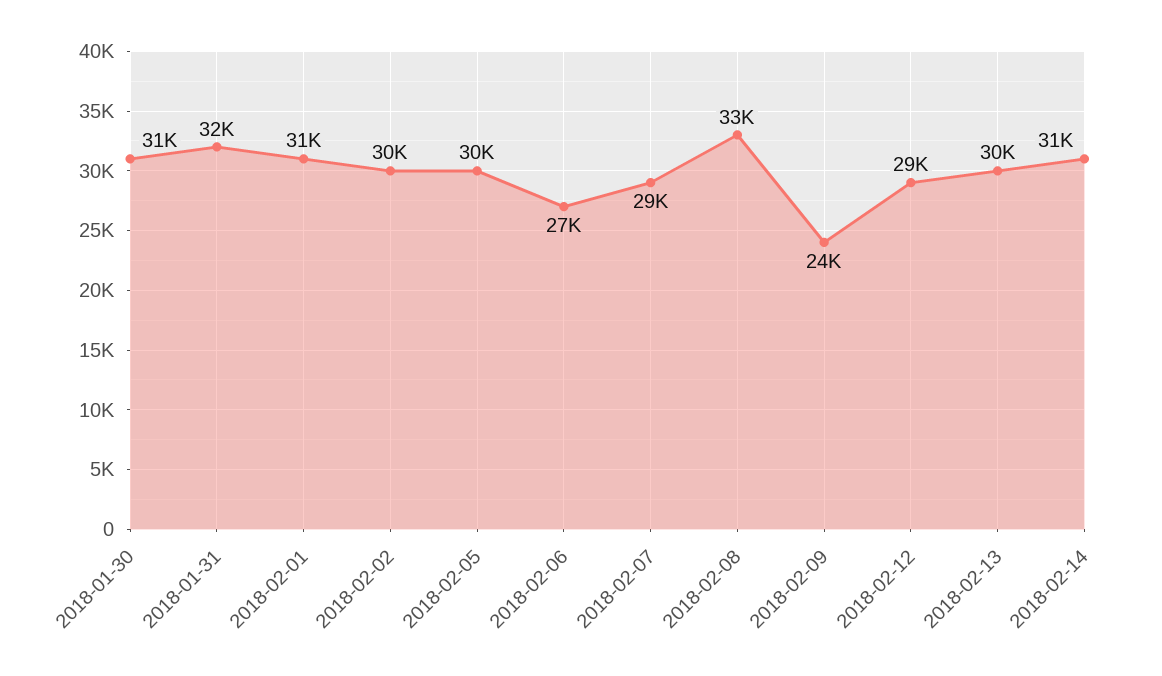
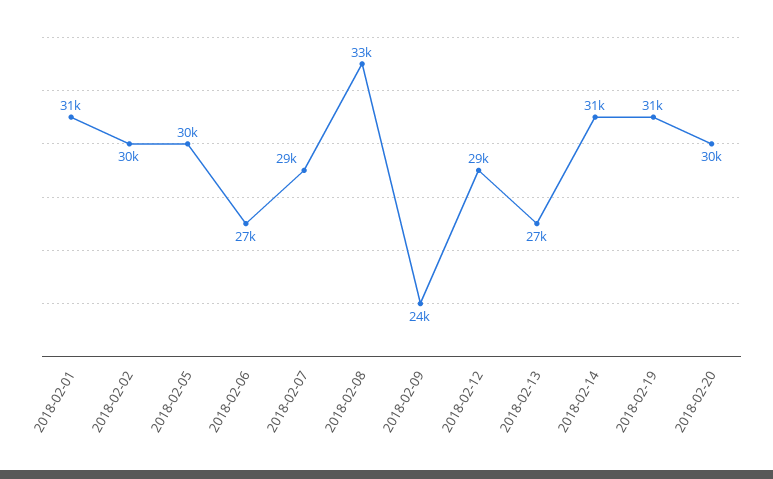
2018-01-30: 31000 -> none
2018-01-31: 32000 -> none
2018-02-13: 30000 -> 27000
2018-02-19: none -> 31000
2018-02-20: none -> 30000

